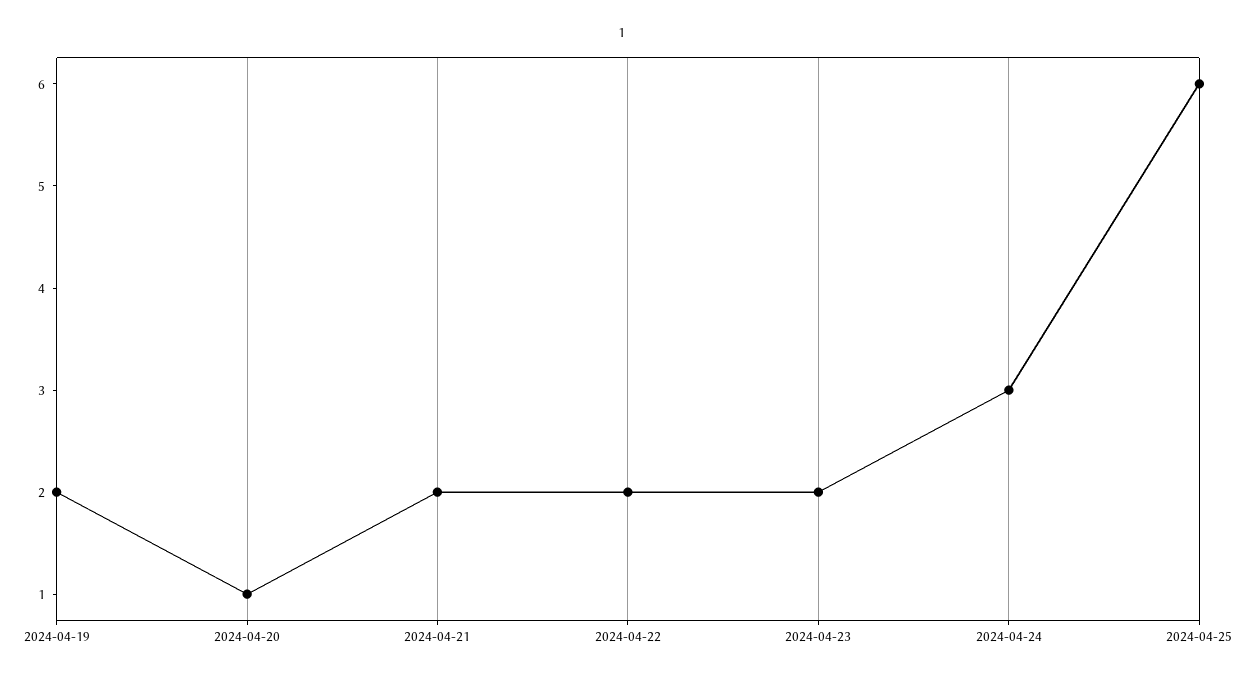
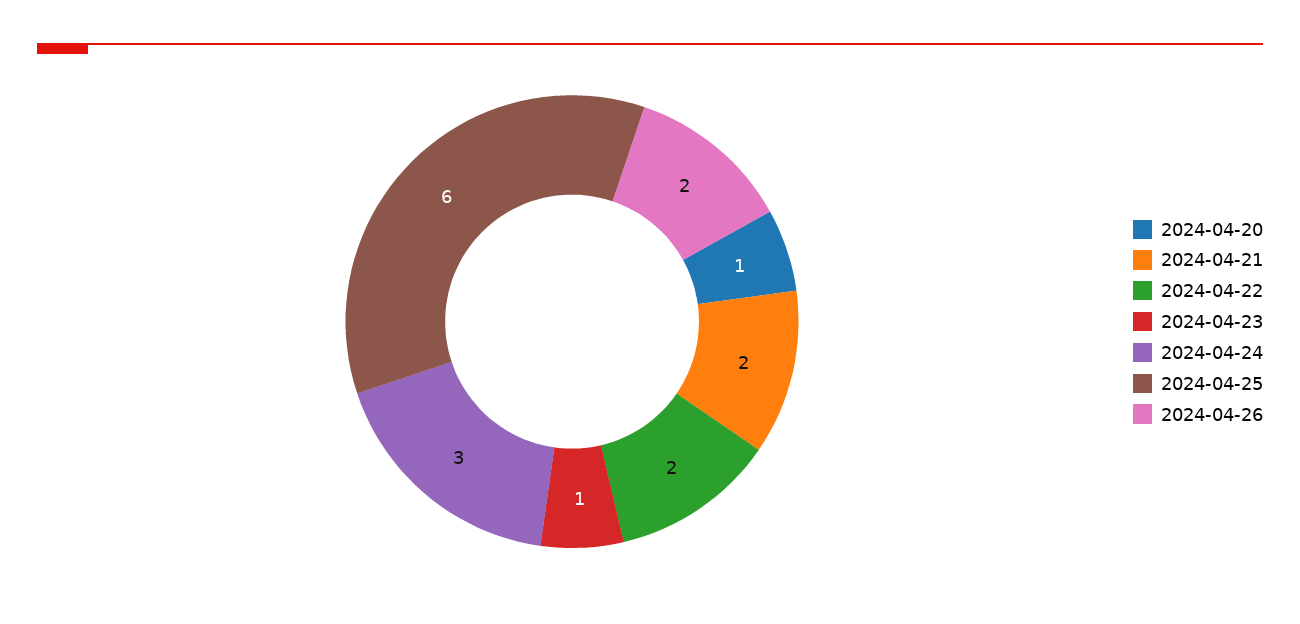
2024-04-19: 2 -> none
2024-04-23: 2 -> 1
2024-04-26: none -> 2

